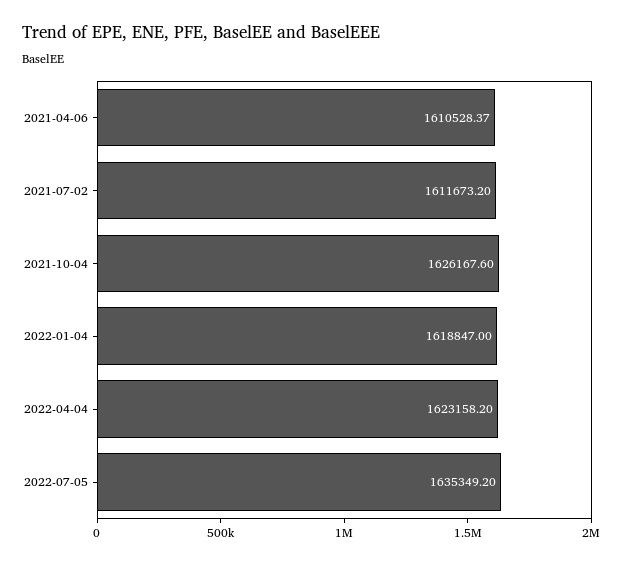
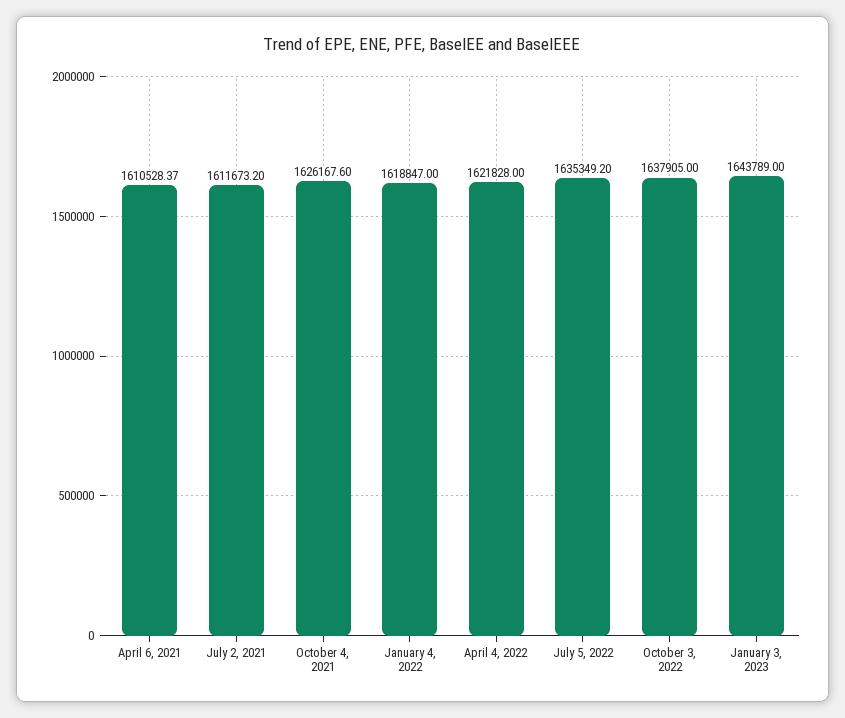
2022-04-04: 1623158.2 -> 1621828
October 3, 2022: none -> 1637905
January 3, 2023: none -> 1643789

